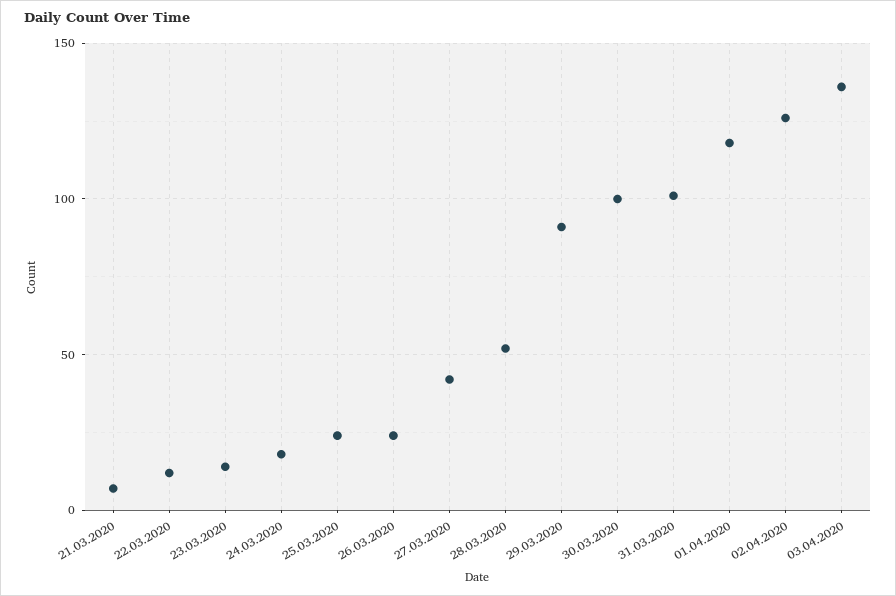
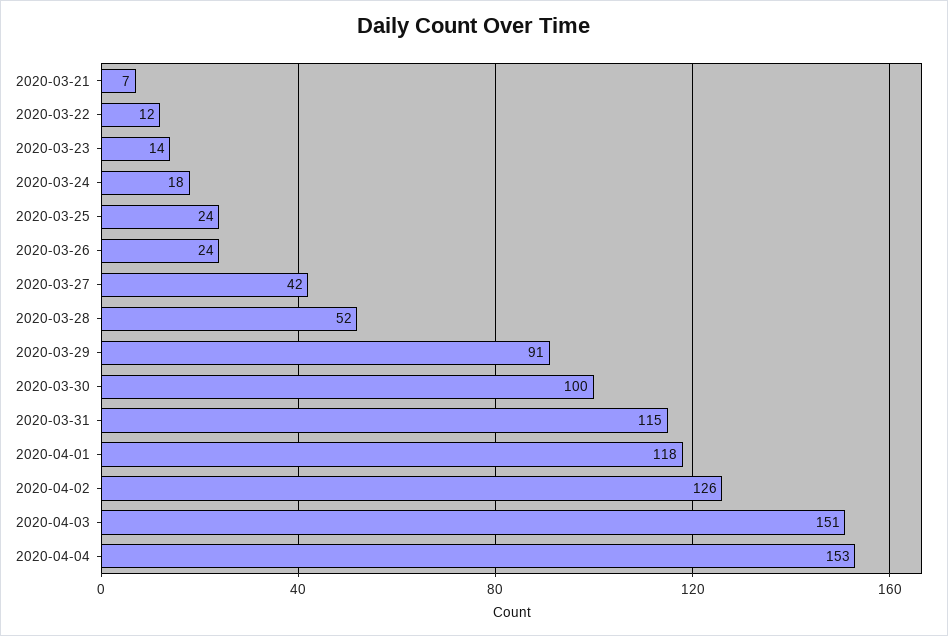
31.03.2020: 100 -> 115
03.04.2020: 135 -> 151
2020-04-04: none -> 153

